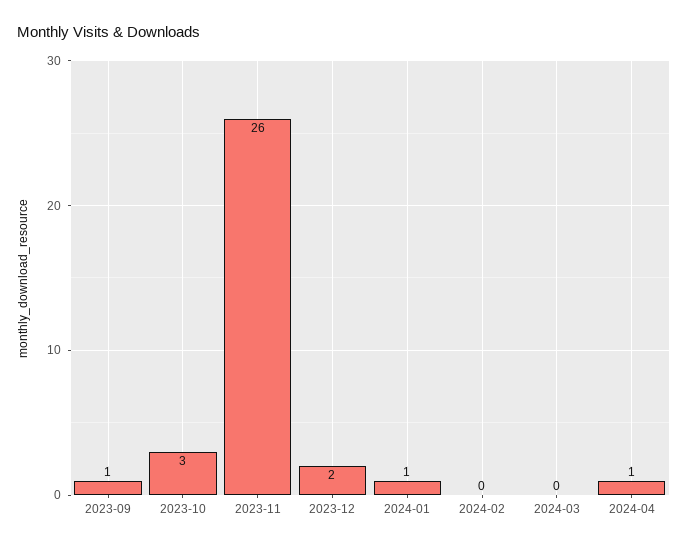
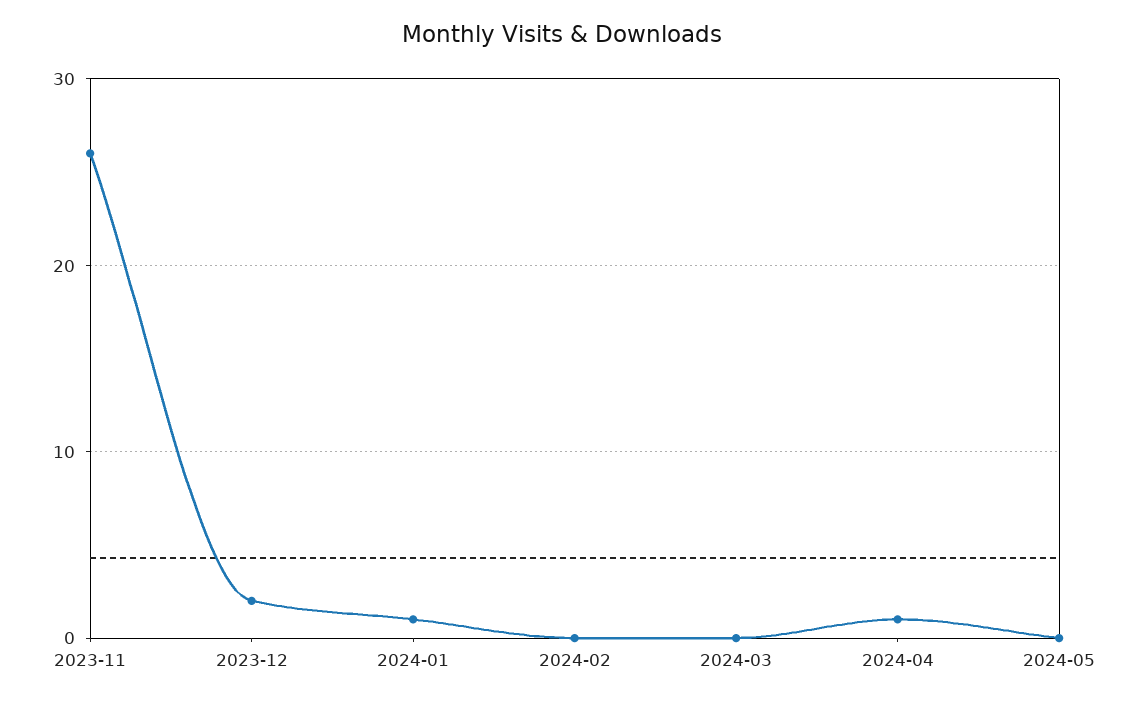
2023-09: 1 -> none
2023-10: 3 -> none
2024-05: none -> 0

